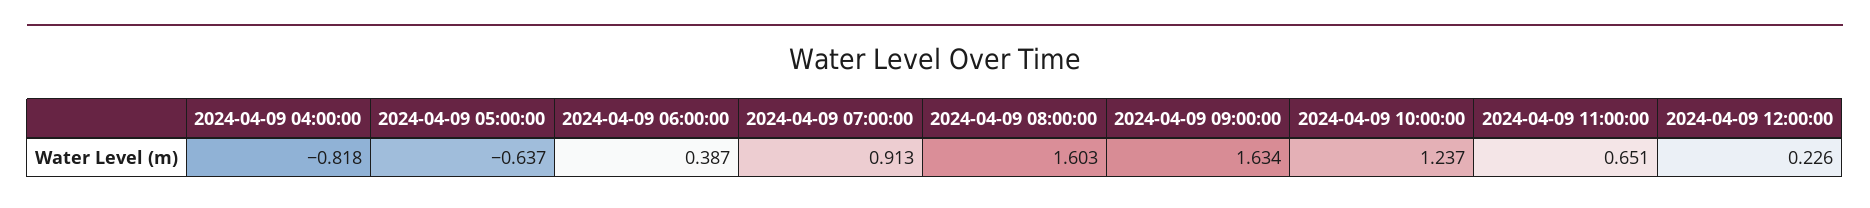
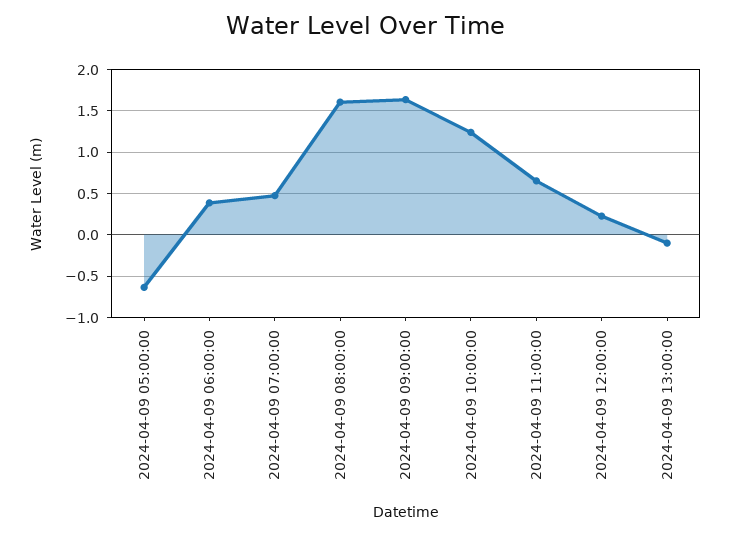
2024-04-09 04:00:00: -0.818 -> none
2024-04-09 07:00:00: 0.913 -> 0.5
2024-04-09 13:00:00: none -> -0.1

